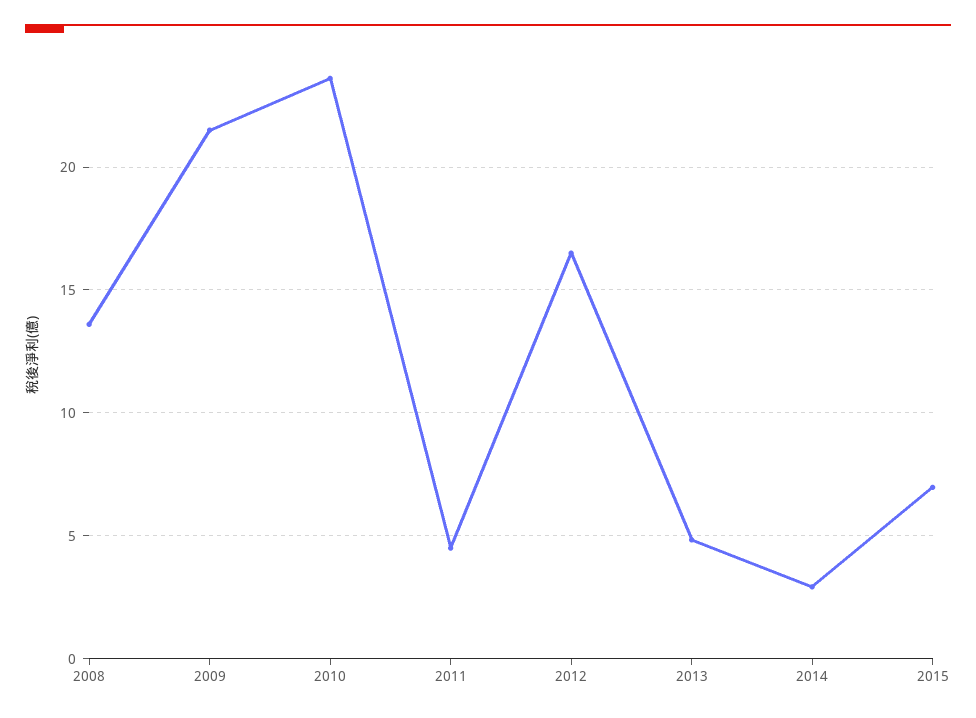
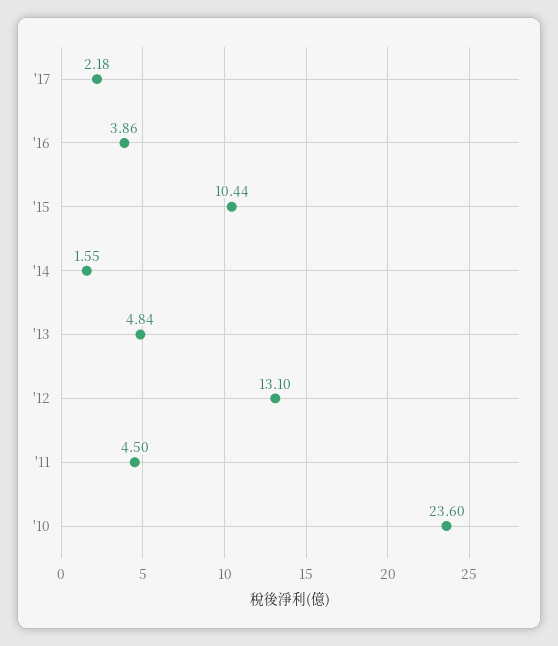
2008: 13.5 -> none
2009: 21.5 -> none
2012: 16.5 -> 13.1
2014: 3 -> 1.55
2015: 7 -> 10.44
'17: none -> 2.18
'16: none -> 3.86

